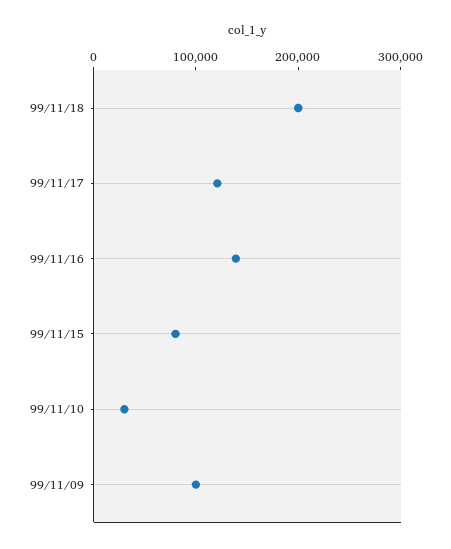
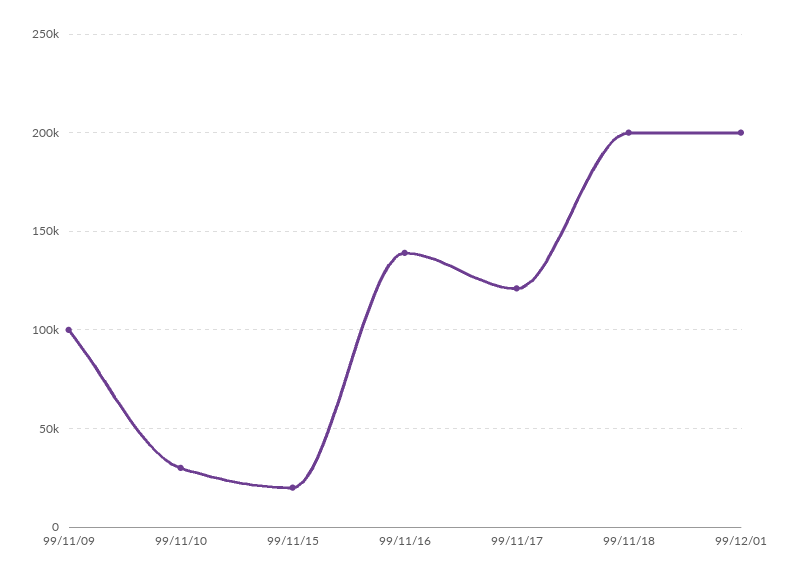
99/11/15: 80000 -> 20000
99/12/01: none -> 200000

